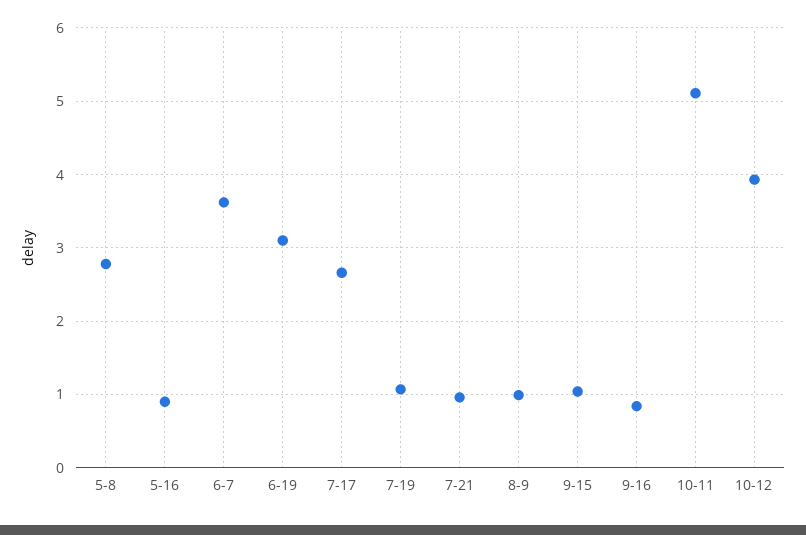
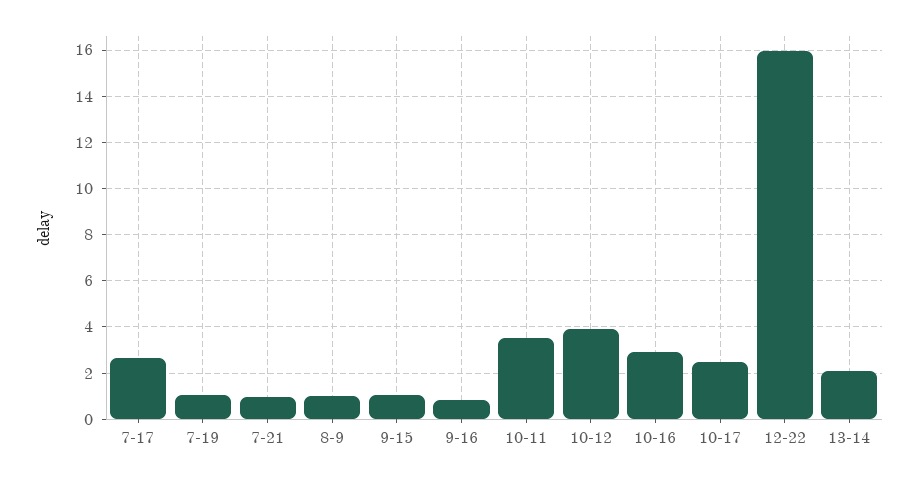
5-8: 2.8 -> none
5-16: 0.9 -> none
6-7: 3.6 -> none
6-19: 3.1 -> none
10-11: 5.1 -> 3.5
10-16: none -> 3
10-17: none -> 2.5
12-22: none -> 16
13-14: none -> 2

